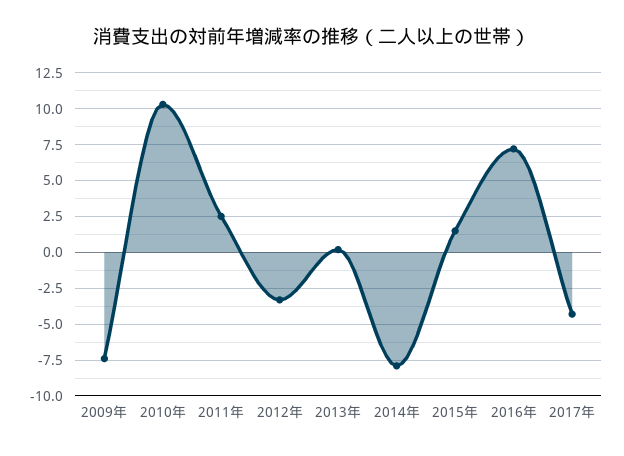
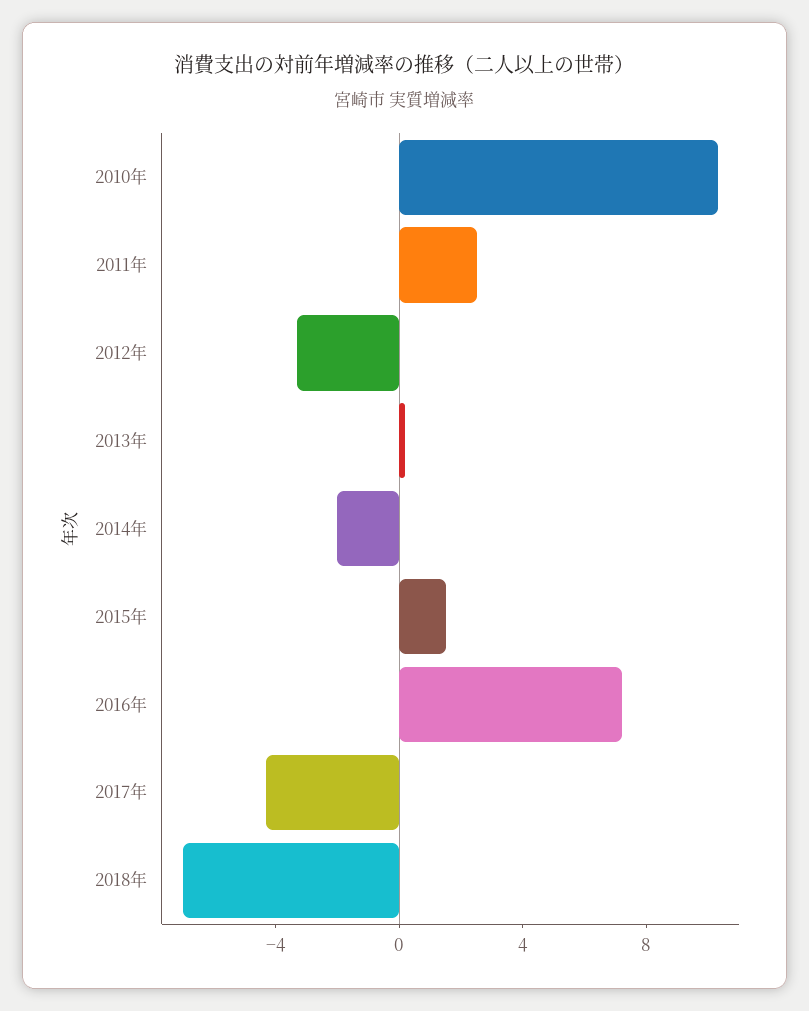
2009年: -7.5 -> none
2014年: -8 -> -2
2018年: none -> -7

